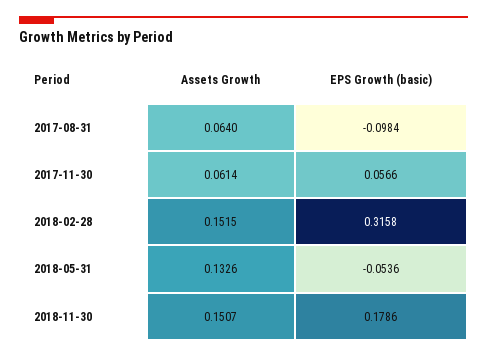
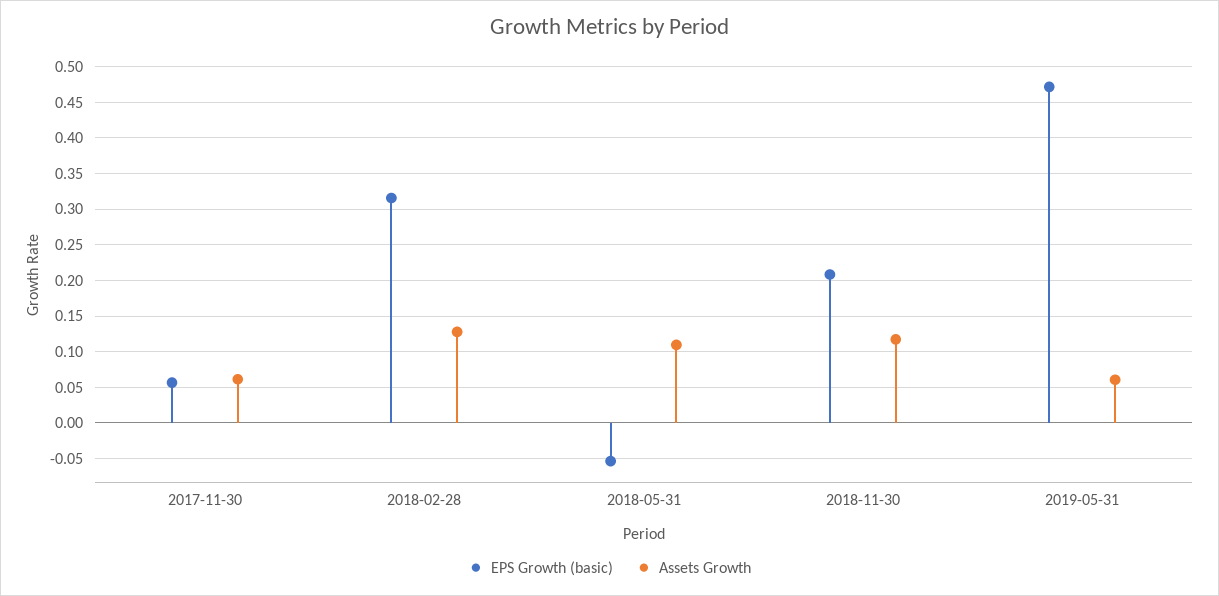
Assets Growth, 2017-08-31: 0.064 -> none
EPS Growth (basic), 2017-08-31: -0.0984 -> none
Assets Growth, 2018-02-28: 0.1515 -> 0.13
Assets Growth, 2018-05-31: 0.1326 -> 0.11
Assets Growth, 2018-11-30: 0.1507 -> 0.12
EPS Growth (basic), 2018-11-30: 0.1786 -> 0.21
EPS Growth (basic), 2019-05-31: none -> 0.47
Assets Growth, 2019-05-31: none -> 0.06

